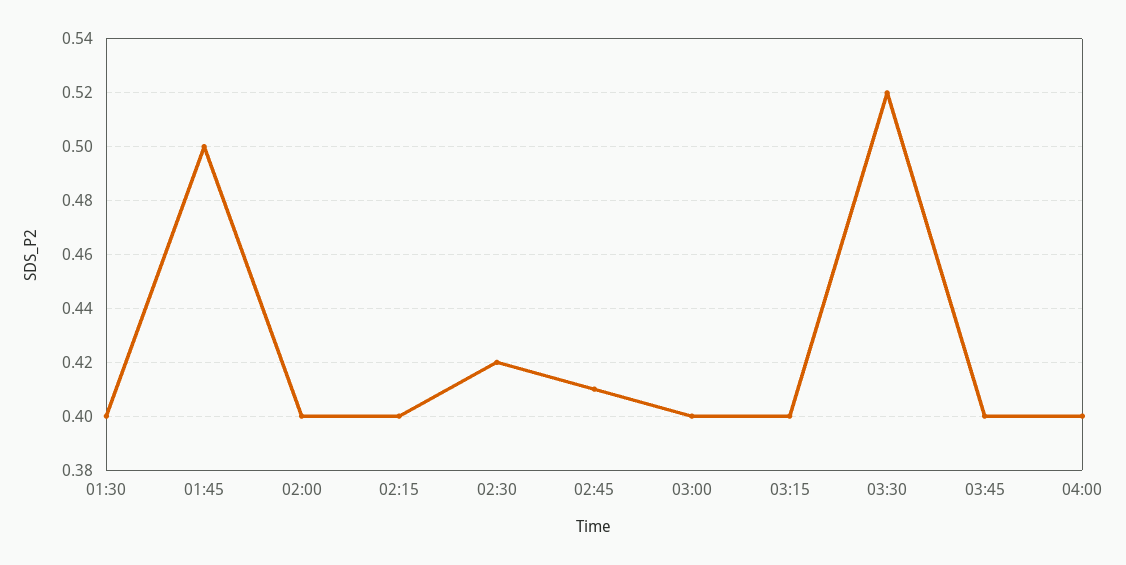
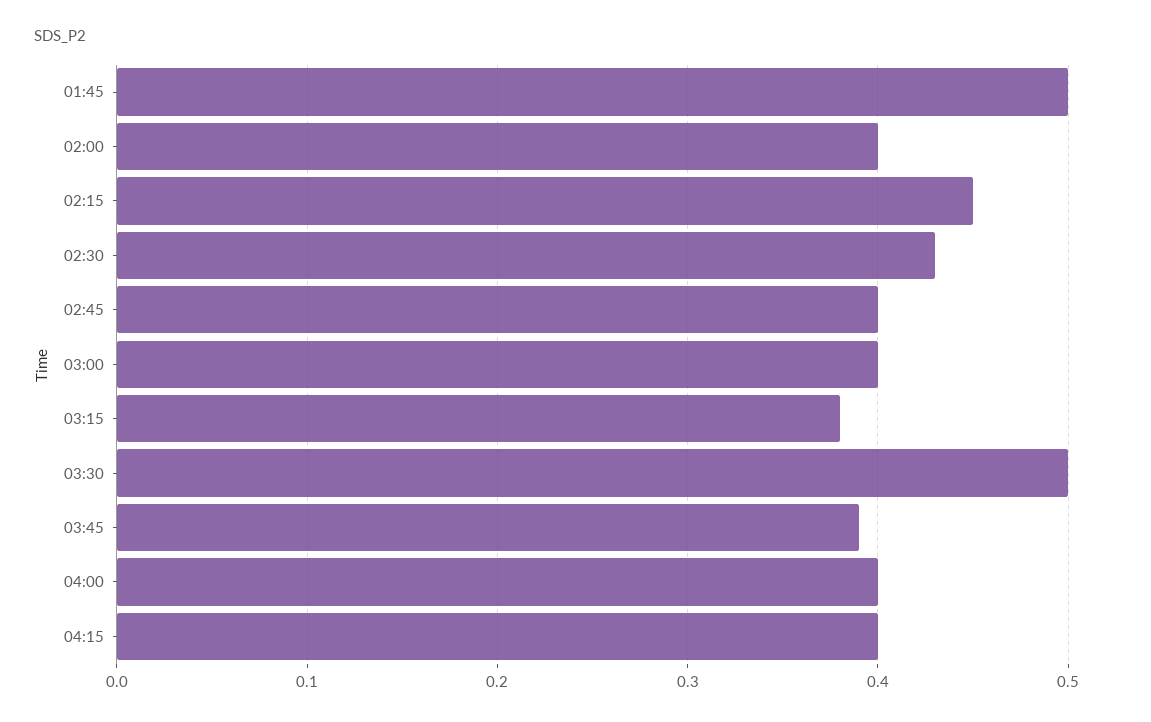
01:30: 0.4 -> none
02:15: 0.4 -> 0.45
02:30: 0.42 -> 0.43
02:45: 0.41 -> 0.4
03:15: 0.4 -> 0.38
03:30: 0.52 -> 0.5
03:45: 0.4 -> 0.39
04:15: none -> 0.4

